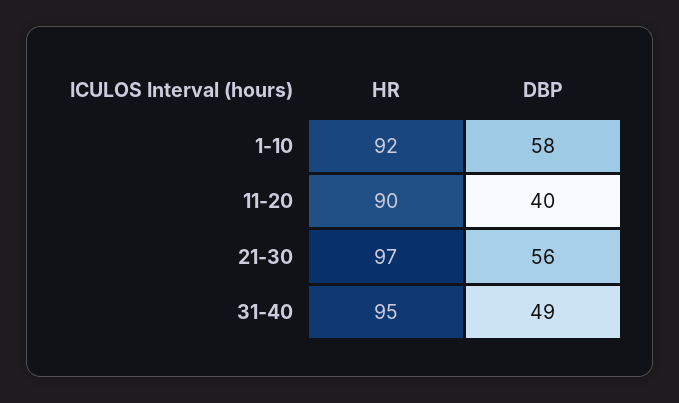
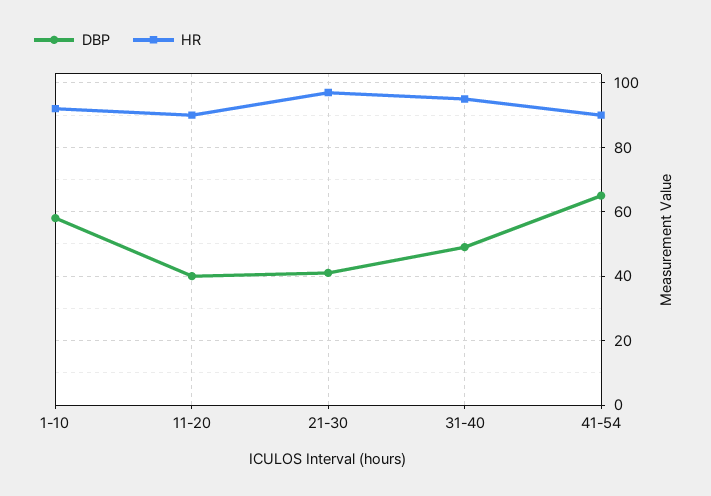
DBP, 21-30: 56 -> 40
DBP, 41-54: none -> 65
HR, 41-54: none -> 90

